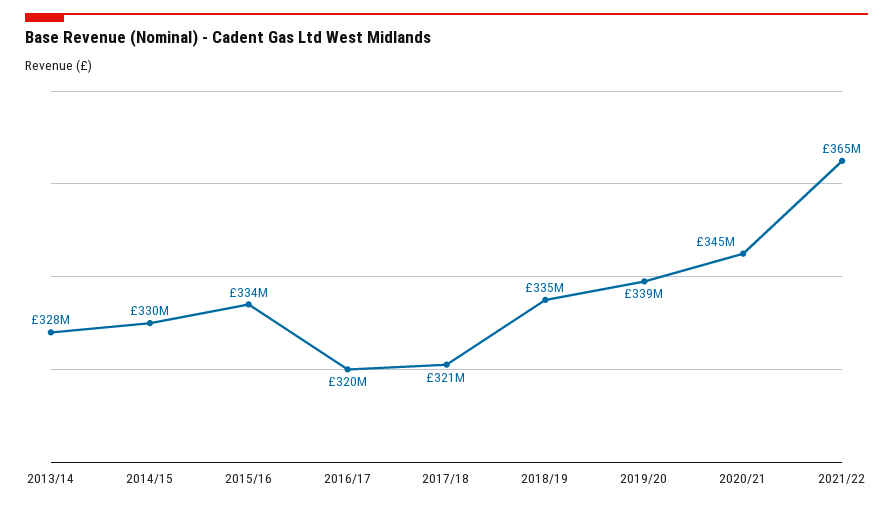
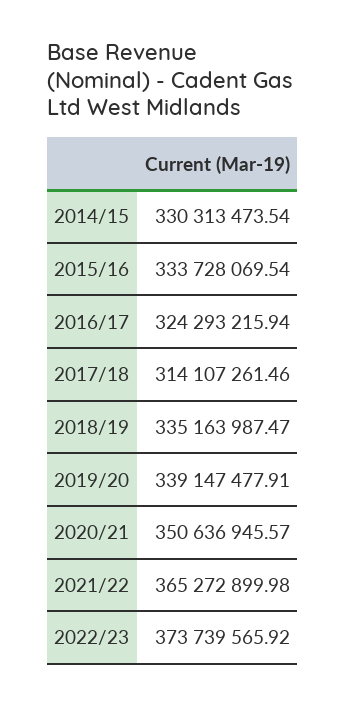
2013/14: 328000000 -> none
2016/17: 320000000 -> 324293215.94
2017/18: 321000000 -> 314107261.46
2020/21: 345000000 -> 350636945.57
2022/23: none -> 373739565.92

